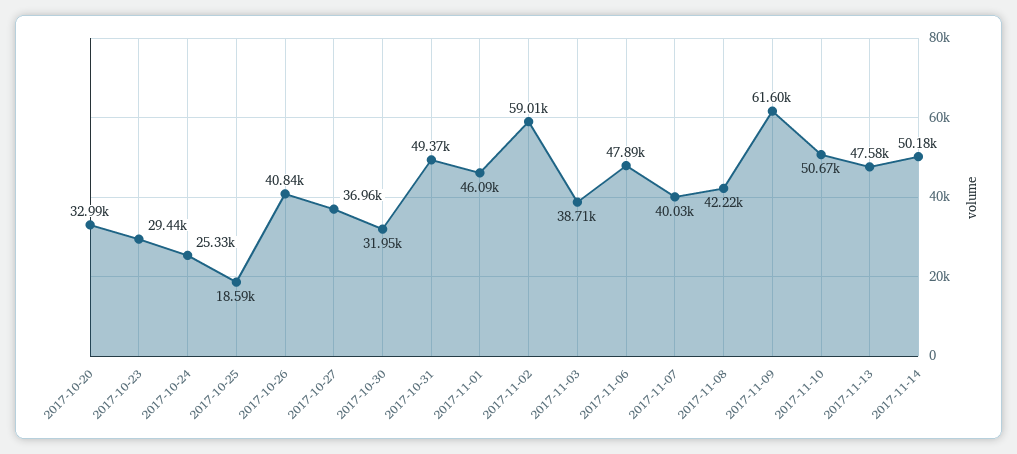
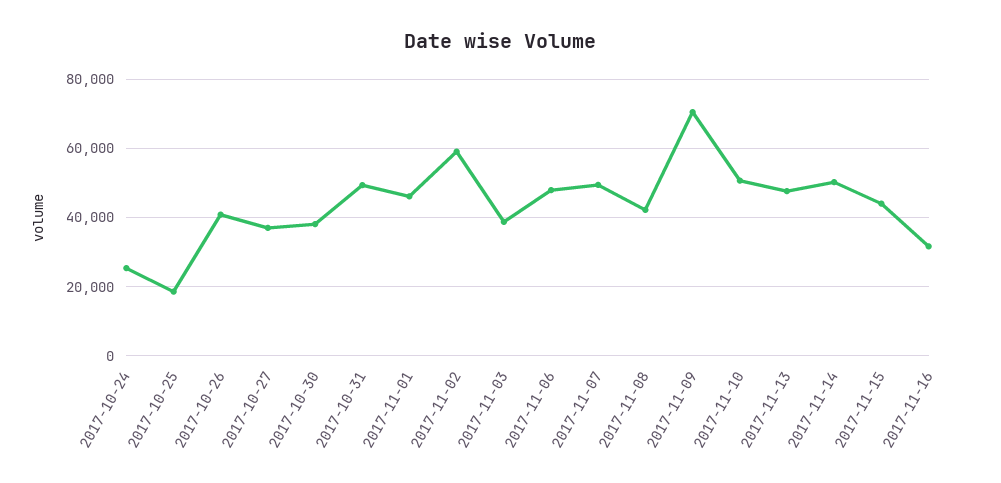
2017-10-20: 32990 -> none
2017-10-23: 29440 -> none
2017-10-30: 31950 -> 38000
2017-11-07: 40030 -> 50000
2017-11-09: 61600 -> 70000
2017-11-15: none -> 44000
2017-11-16: none -> 32000

